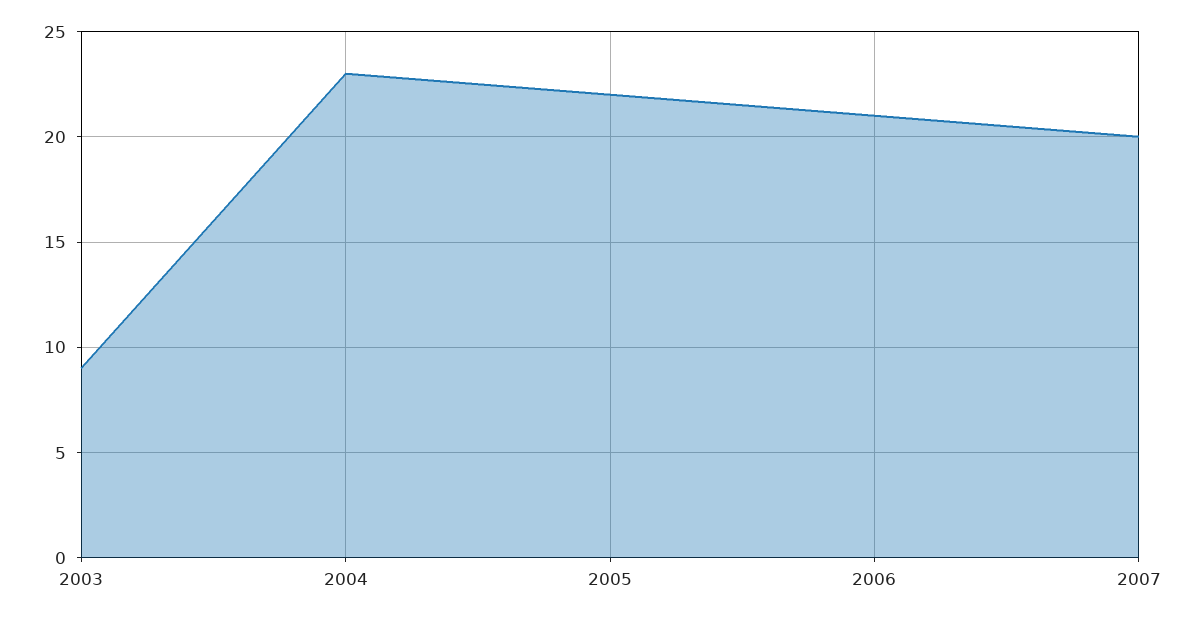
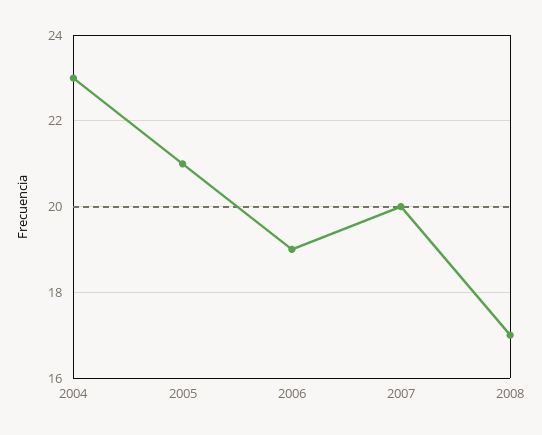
2003: 9 -> none
2005: 22 -> 21
2006: 21 -> 19
2008: none -> 17

